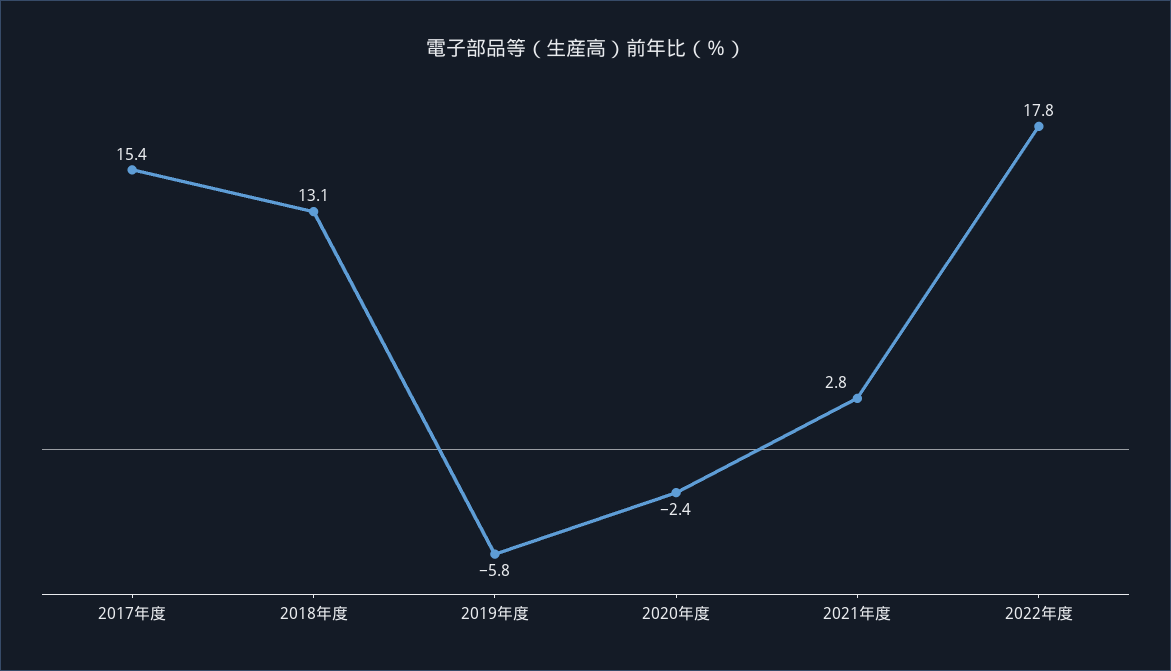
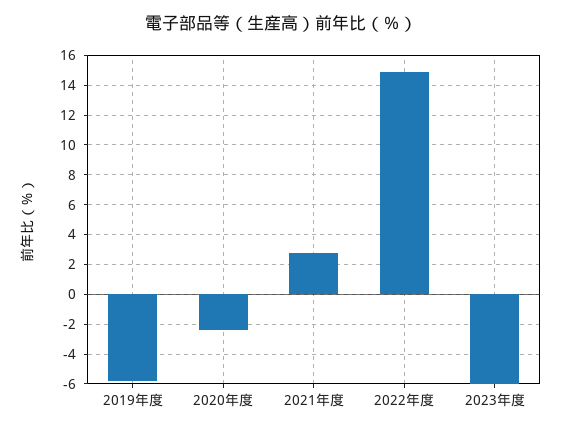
2017年度: 15.4 -> none
2018年度: 13.1 -> none
2022年度: 17.8 -> 15
2023年度: none -> -6

